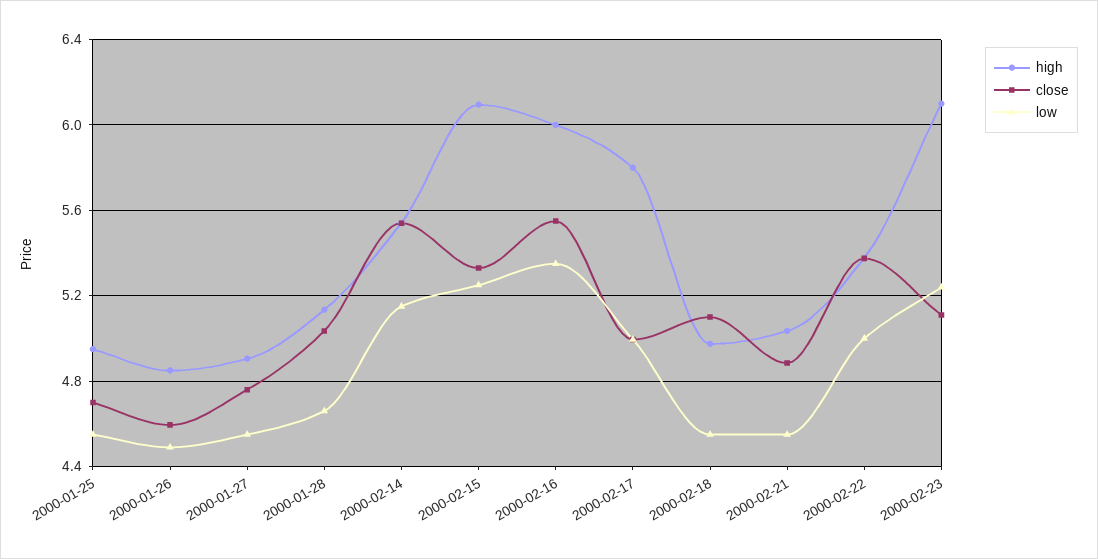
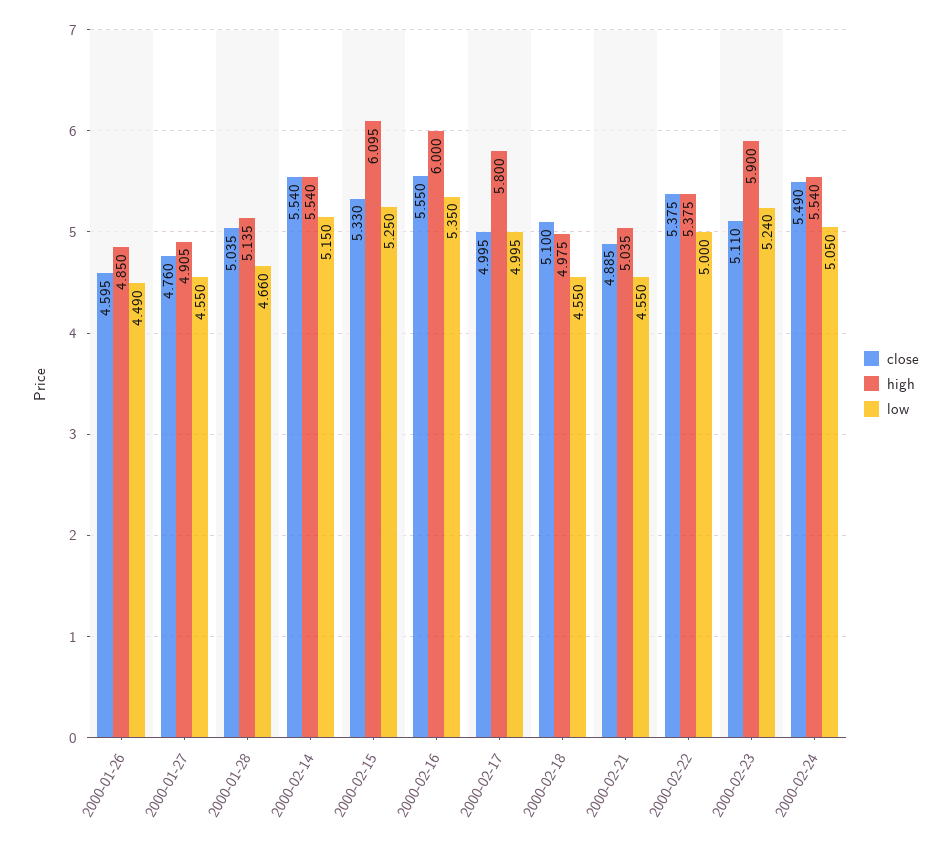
high, 2000-01-25: 4.95 -> none
close, 2000-01-25: 4.7 -> none
low, 2000-01-25: 4.55 -> none
high, 2000-02-23: 6.1 -> 5.9
close, 2000-02-24: none -> 5.49
high, 2000-02-24: none -> 5.54
low, 2000-02-24: none -> 5.05

